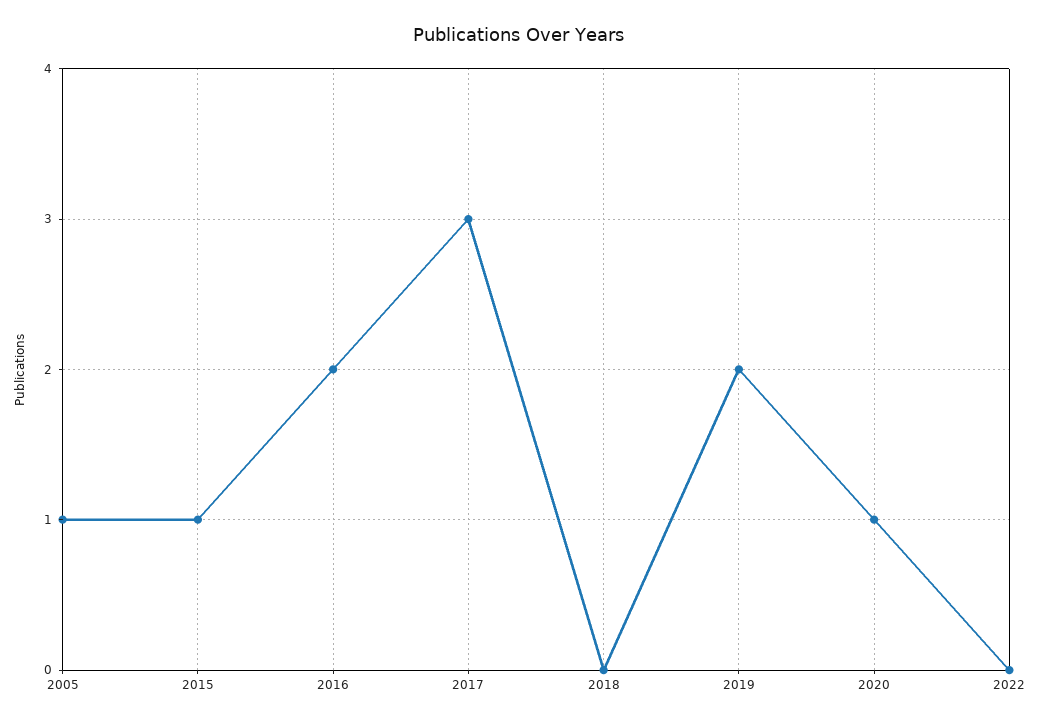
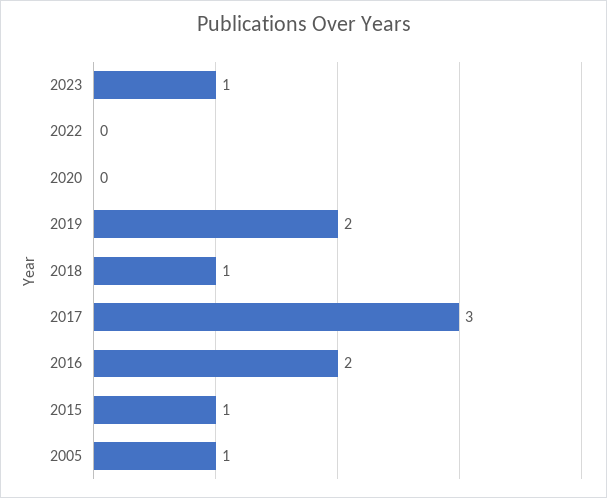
2018: 0 -> 1
2020: 1 -> 0
2023: none -> 1

